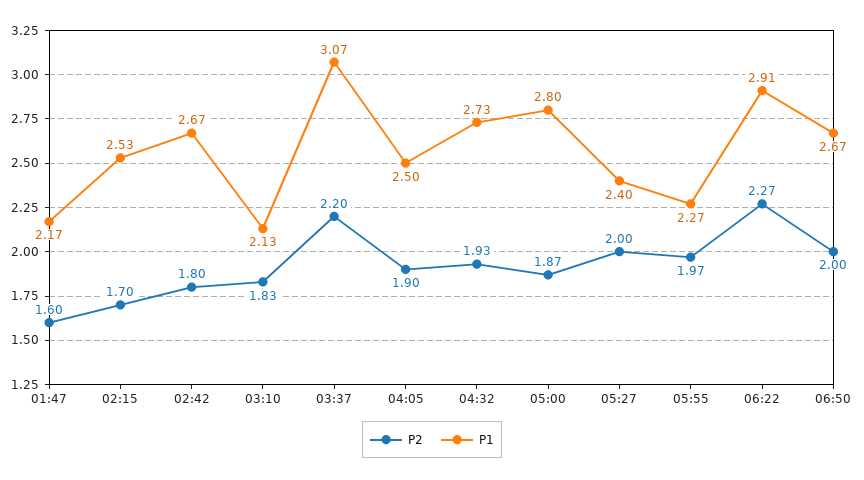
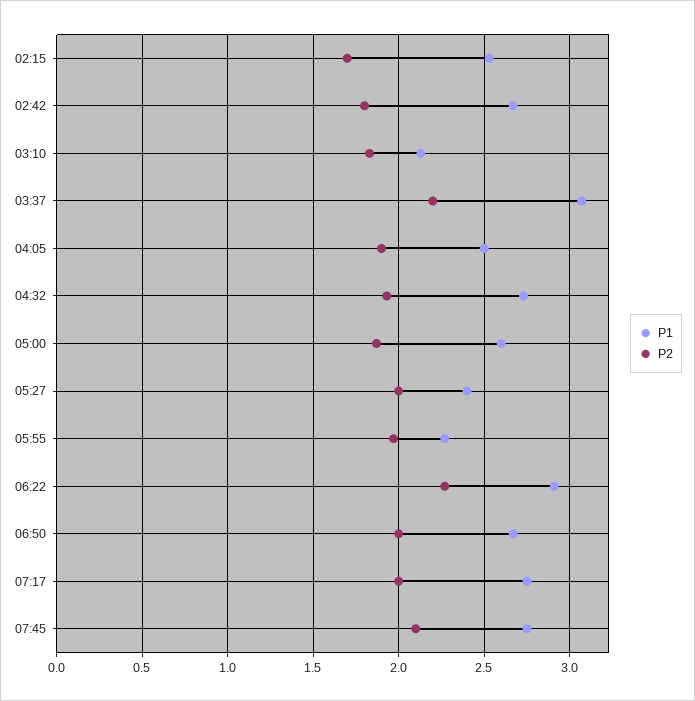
P2, 01:47: 1.6 -> none
P1, 01:47: 2.17 -> none
P1, 05:00: 2.8 -> 2.6
P1, 07:17: none -> 2.75
P2, 07:17: none -> 2
P1, 07:45: none -> 2.75
P2, 07:45: none -> 2.1

